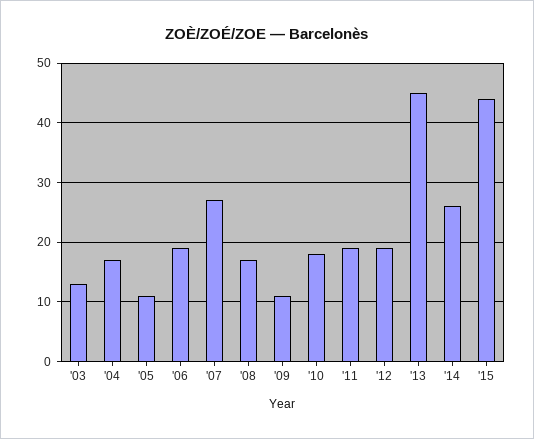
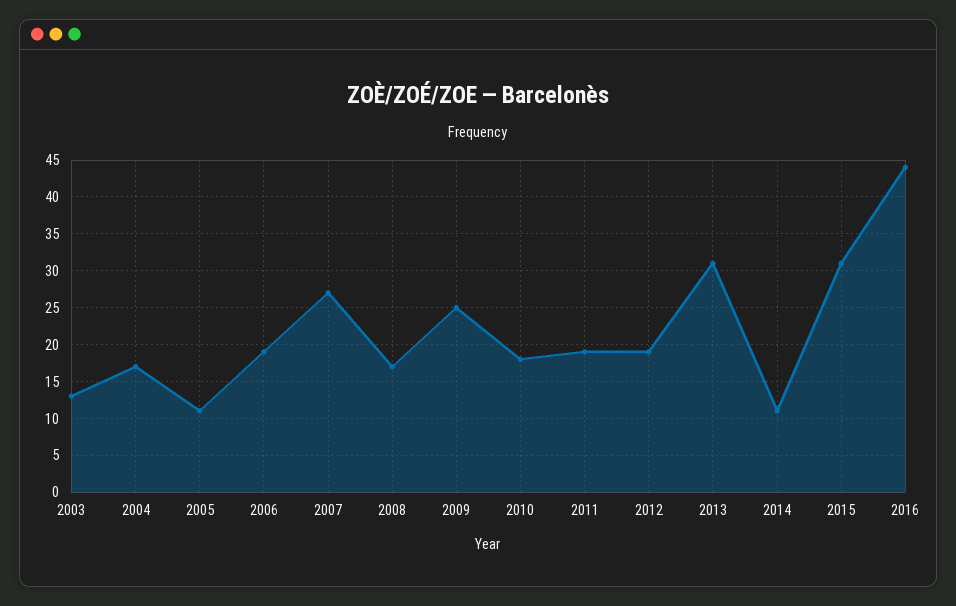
'09: 10 -> 25
'13: 45 -> 31
'14: 25 -> 11
'15: 45 -> 31
2016: none -> 44

